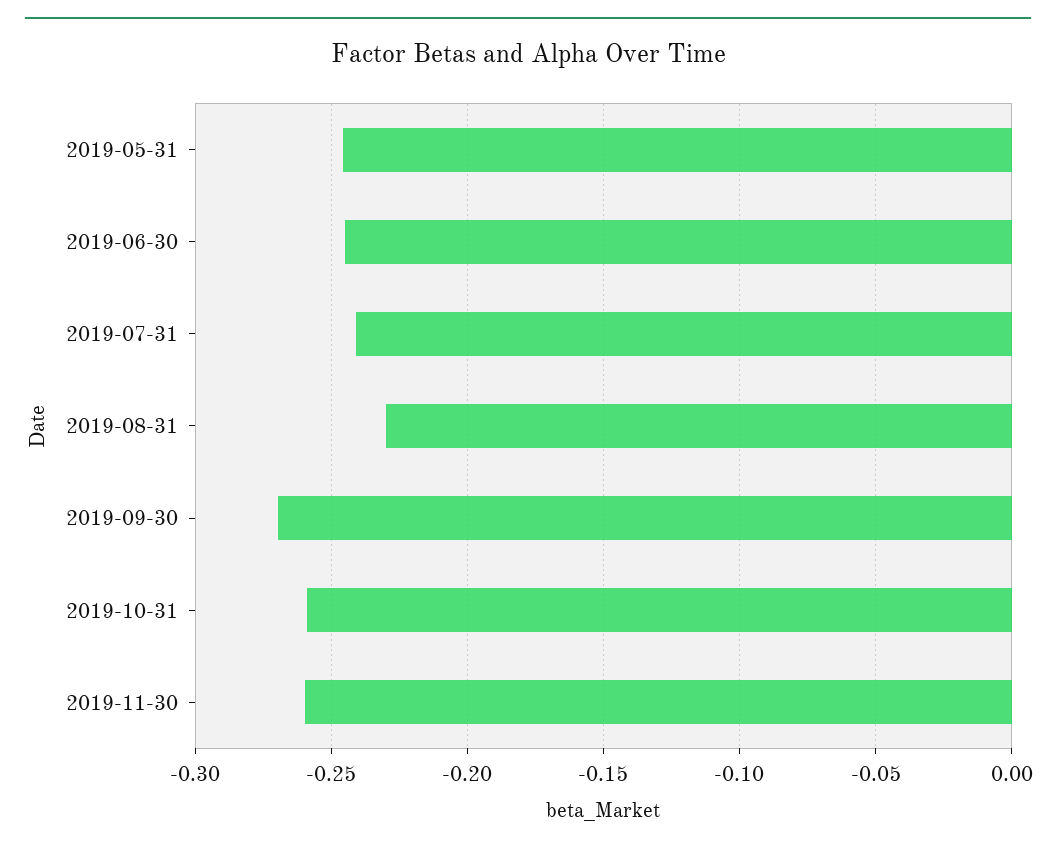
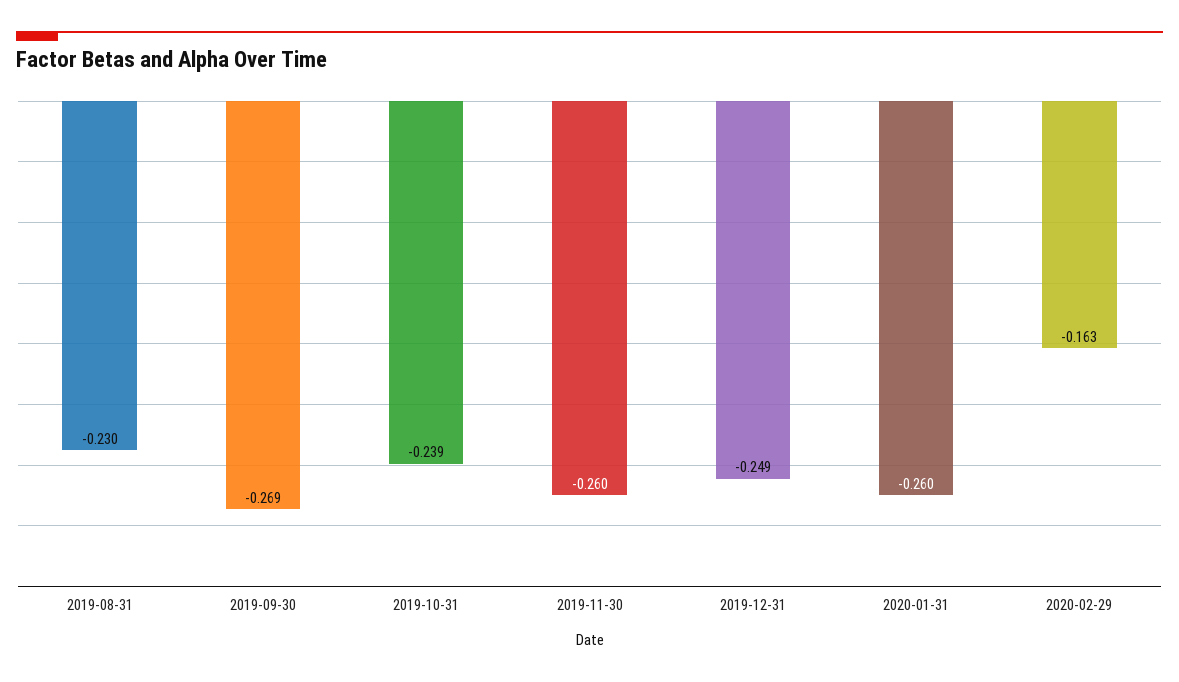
2019-05-31: -0.245 -> none
2019-06-30: -0.245 -> none
2019-07-31: -0.24 -> none
2019-10-31: -0.26 -> -0.239
2019-12-31: none -> -0.249
2020-01-31: none -> -0.26
2020-02-29: none -> -0.163

